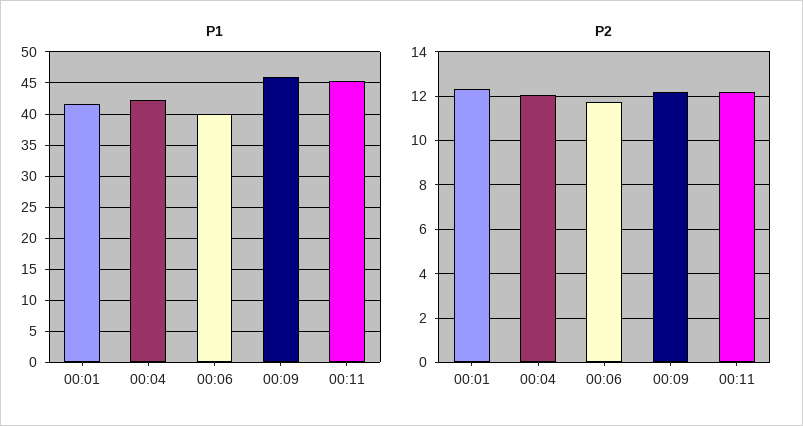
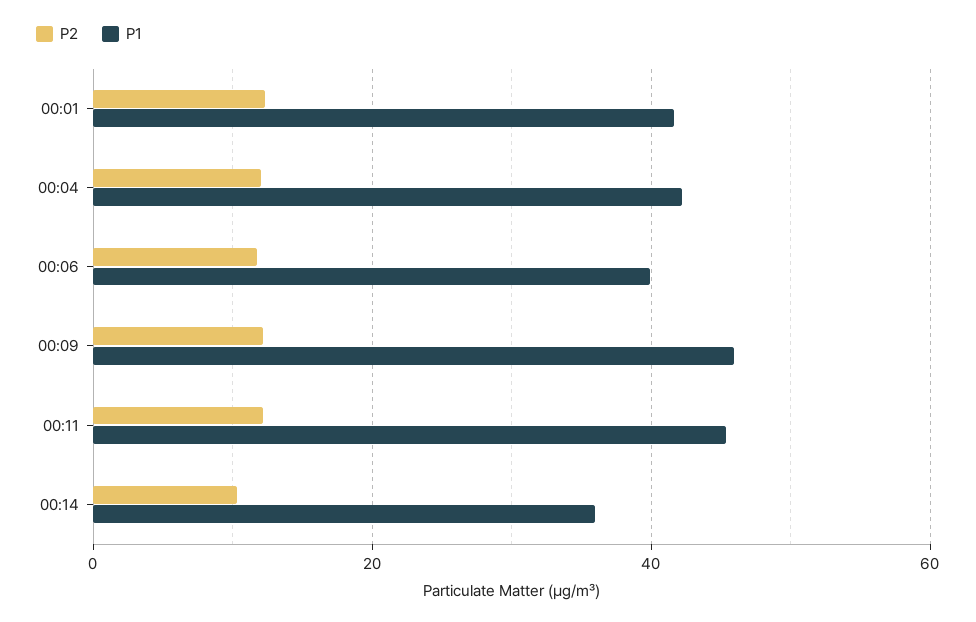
P2, 00:14: none -> 10
P1, 00:14: none -> 36

